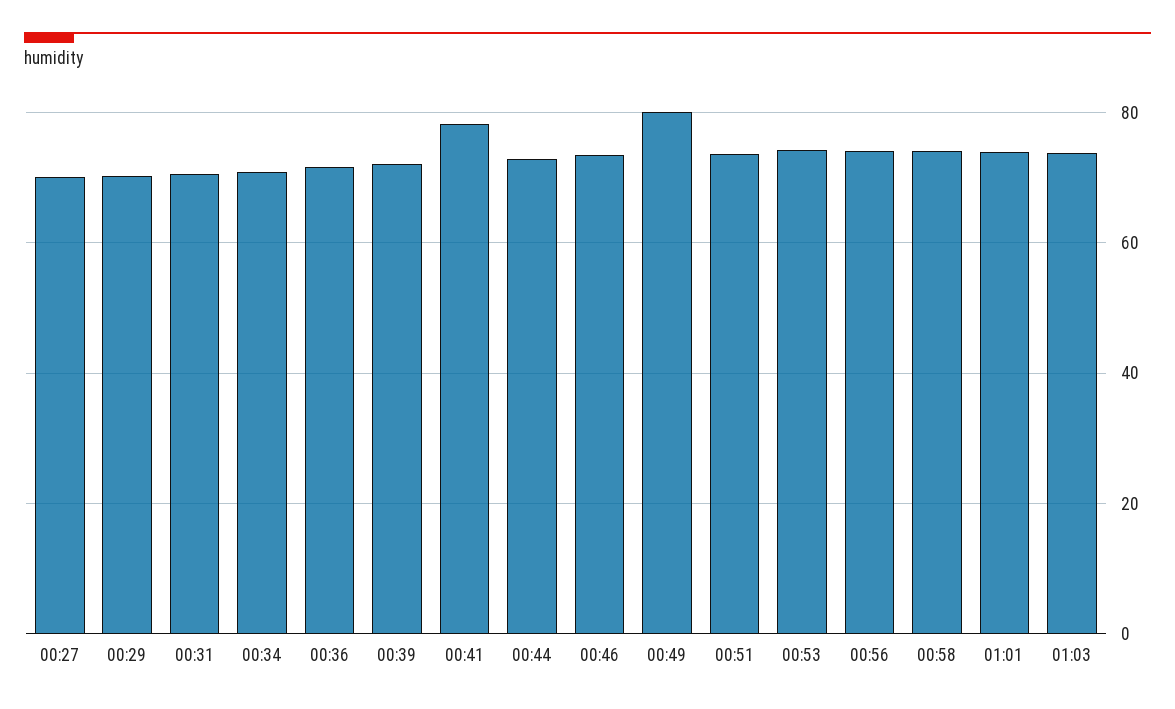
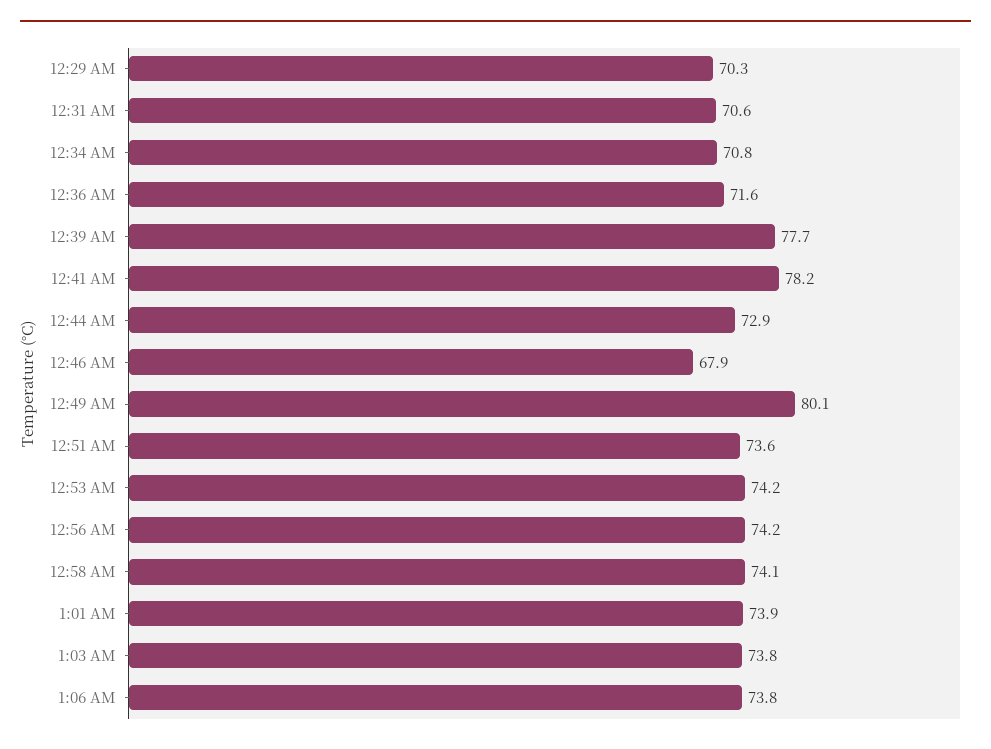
00:27: 70 -> none
00:39: 72 -> 77.7
00:46: 74 -> 67.9
1:06 AM: none -> 73.8

